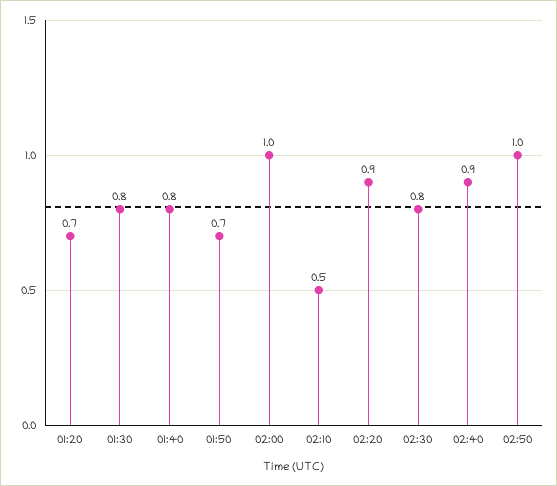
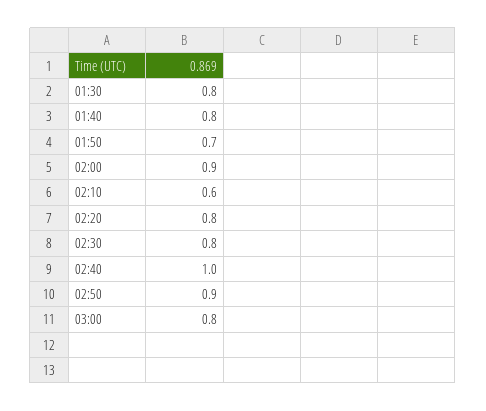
01:20: 0.7 -> none
02:00: 1 -> 0.9
02:10: 0.5 -> 0.6
02:20: 0.9 -> 0.8
02:40: 0.9 -> 1
02:50: 1 -> 0.9
03:00: none -> 0.8

